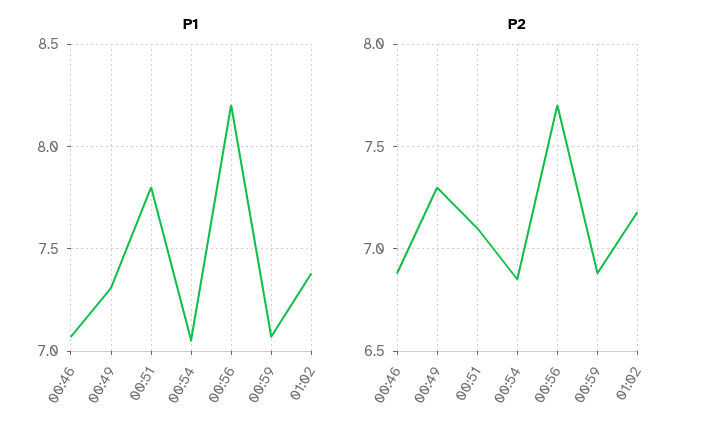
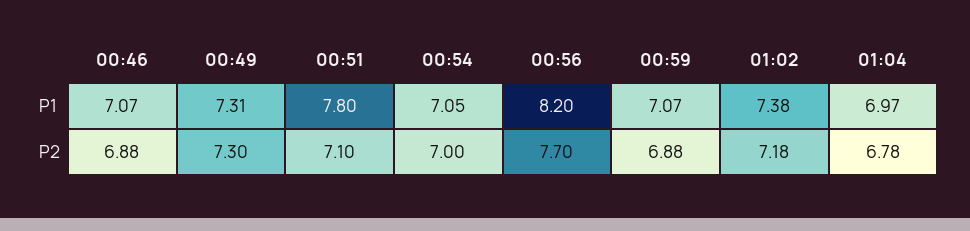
P2, 00:54: 6.85 -> 7
P1, 01:04: none -> 6.97
P2, 01:04: none -> 6.78

